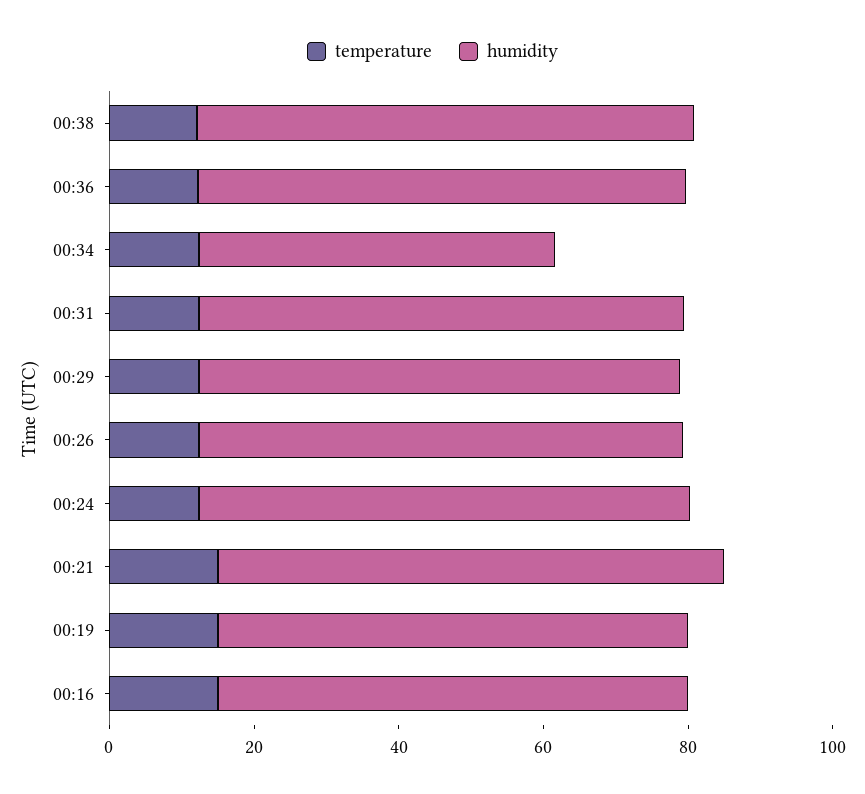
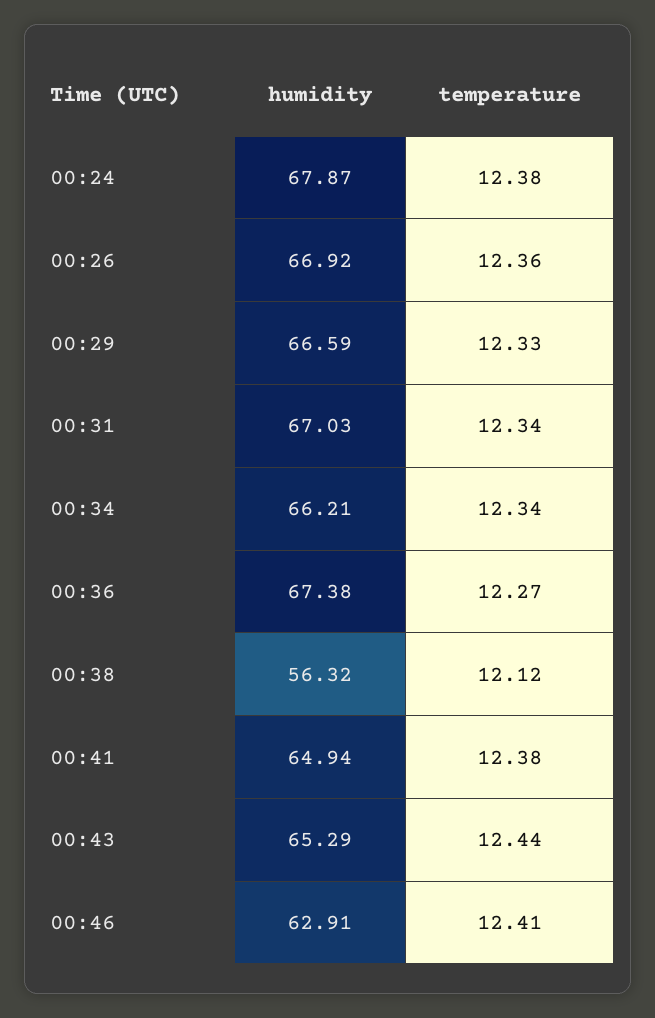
humidity, 00:38: 70 -> 56.32
humidity, 00:34: 50 -> 66.21
temperature, 00:21: 15 -> none
humidity, 00:21: 70 -> none
temperature, 00:19: 15 -> none
humidity, 00:19: 65 -> none
temperature, 00:16: 15 -> none
humidity, 00:16: 65 -> none
humidity, 00:41: none -> 64.94
temperature, 00:41: none -> 12.38
humidity, 00:43: none -> 65.29
temperature, 00:43: none -> 12.44
humidity, 00:46: none -> 62.91
temperature, 00:46: none -> 12.41

